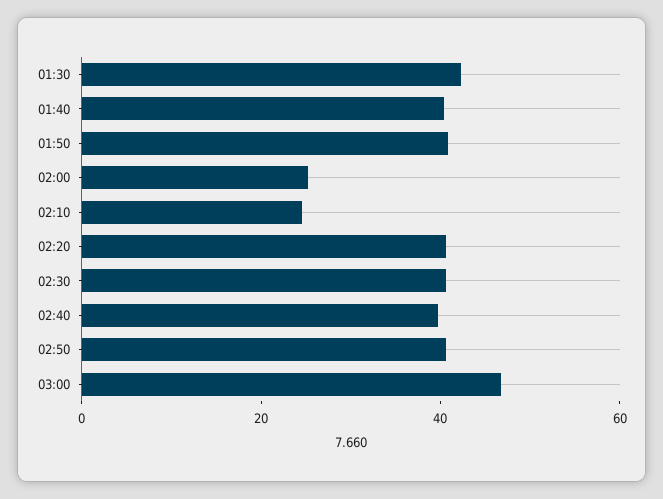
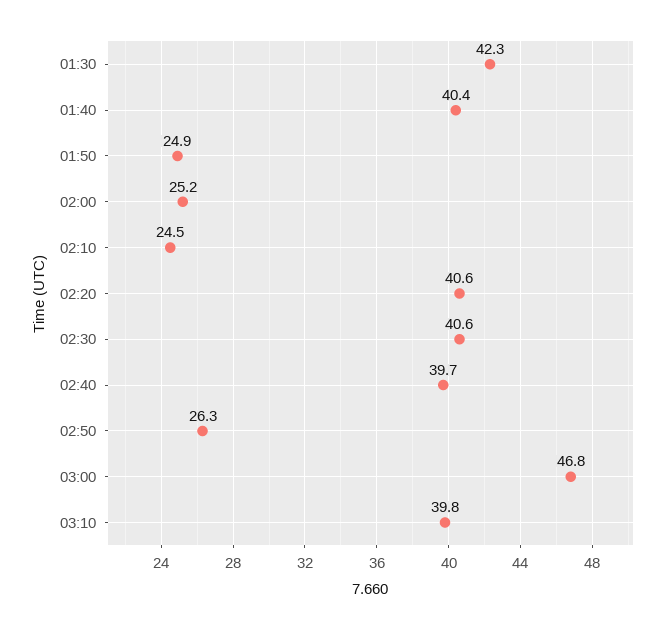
01:50: 40 -> 24.9
02:50: 40 -> 26.3
03:10: none -> 39.8

